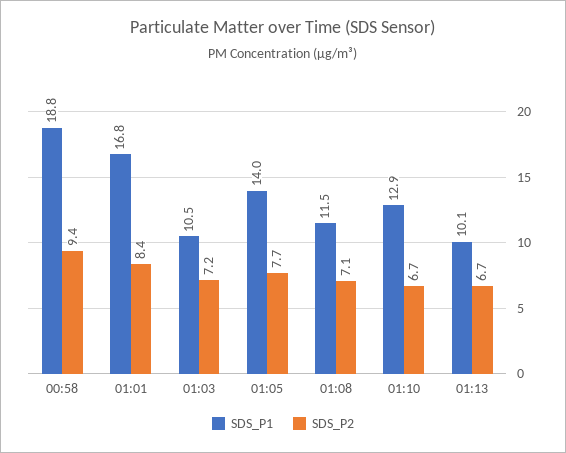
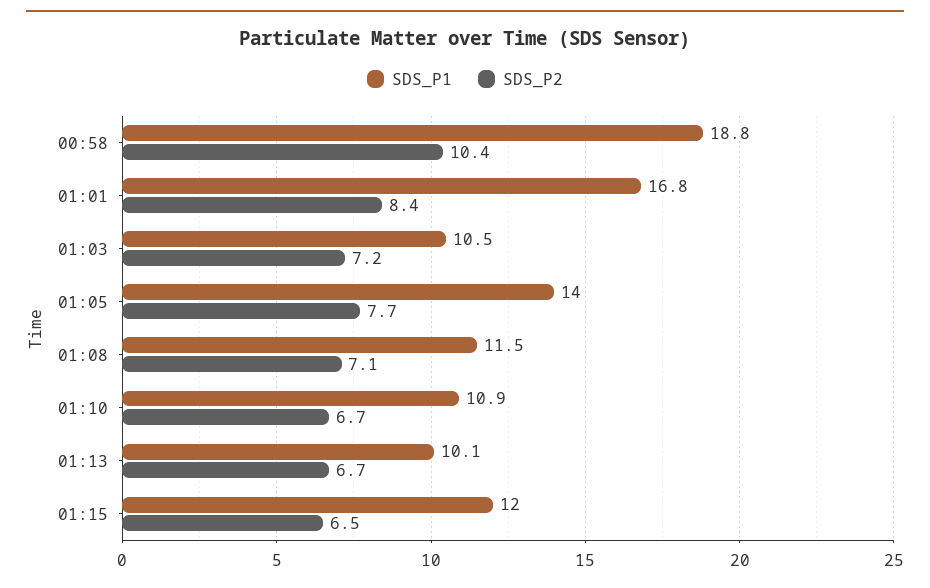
SDS_P2, 00:58: 9.4 -> 10.4
SDS_P1, 01:10: 12.9 -> 10.9
SDS_P1, 01:15: none -> 12
SDS_P2, 01:15: none -> 6.5

